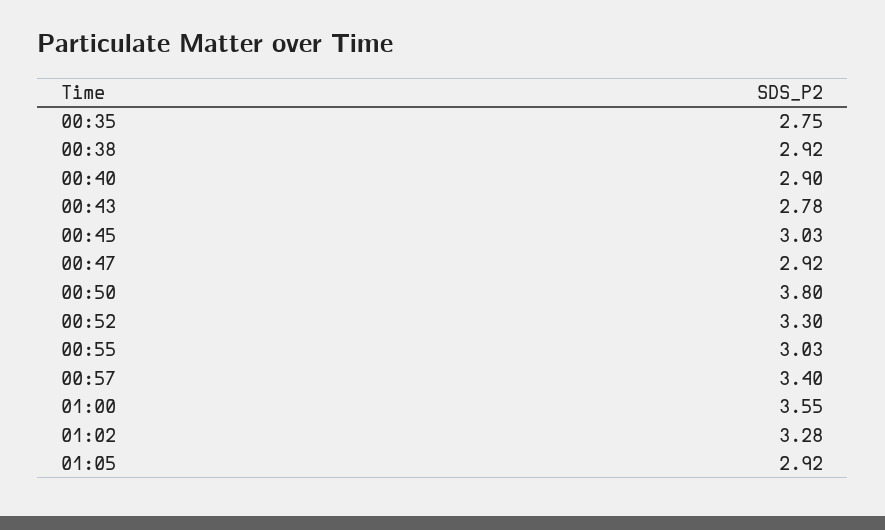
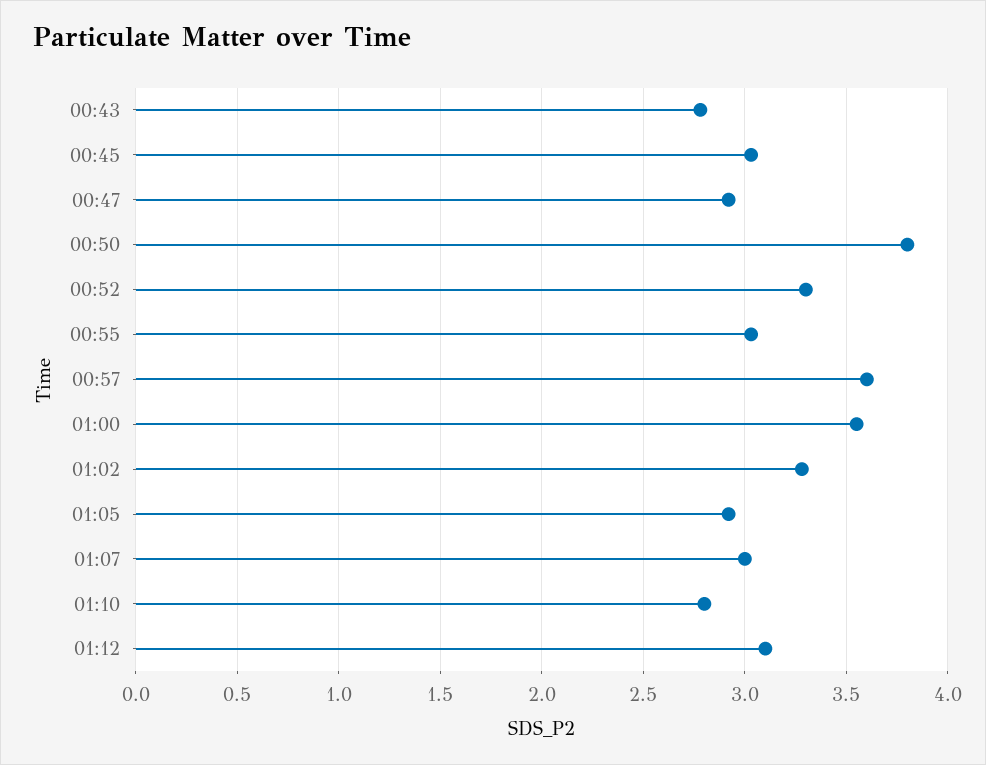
00:35: 2.75 -> none
00:38: 2.92 -> none
00:40: 2.9 -> none
00:57: 3.4 -> 3.6
01:07: none -> 3
01:10: none -> 2.8
01:12: none -> 3.1

